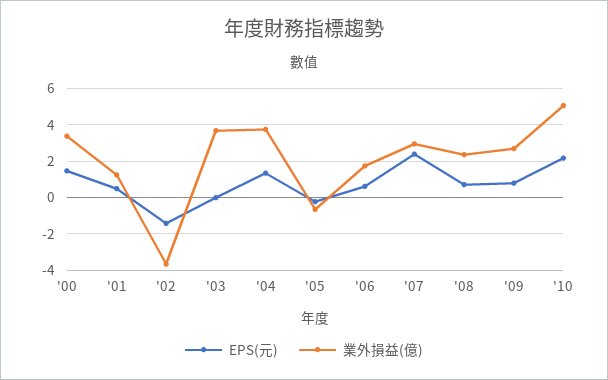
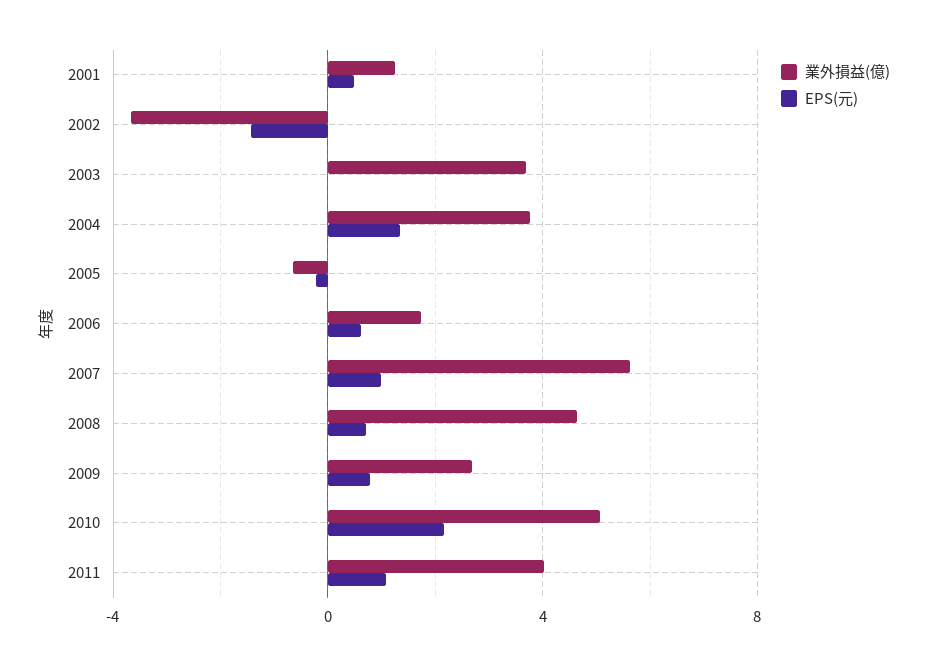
EPS(元), '00: 1.5 -> none
業外損益(億), '00: 3.5 -> none
EPS(元), '07: 2.5 -> 1
業外損益(億), '07: 3 -> 5.5
業外損益(億), '08: 2.5 -> 4.5
業外損益(億), 2011: none -> 4
EPS(元), 2011: none -> 1

